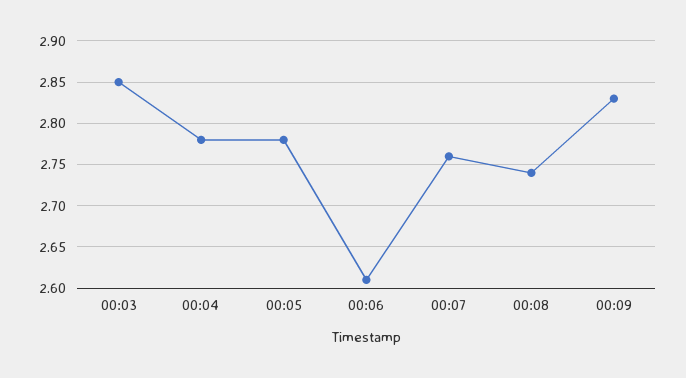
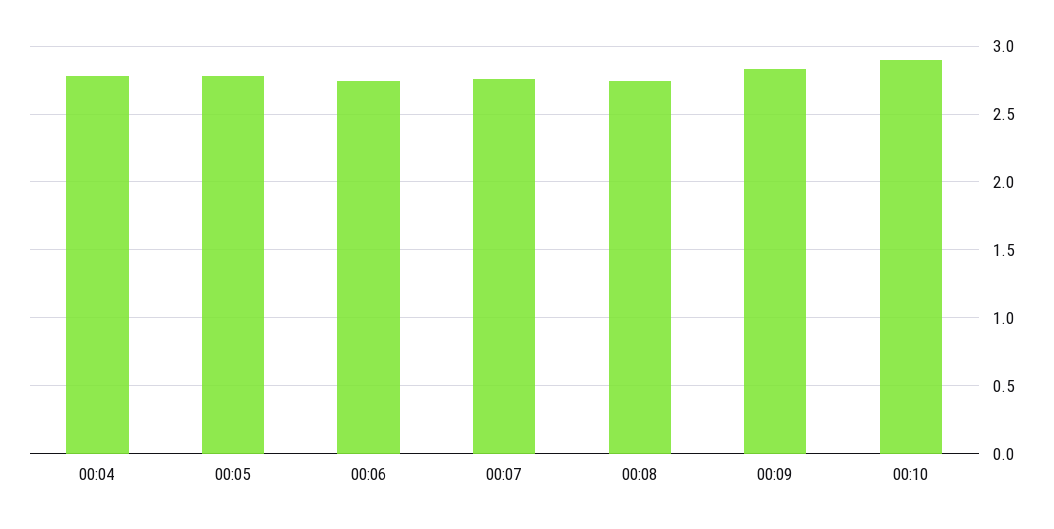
00:03: 2.85 -> none
00:06: 2.61 -> 2.75
00:10: none -> 2.9

